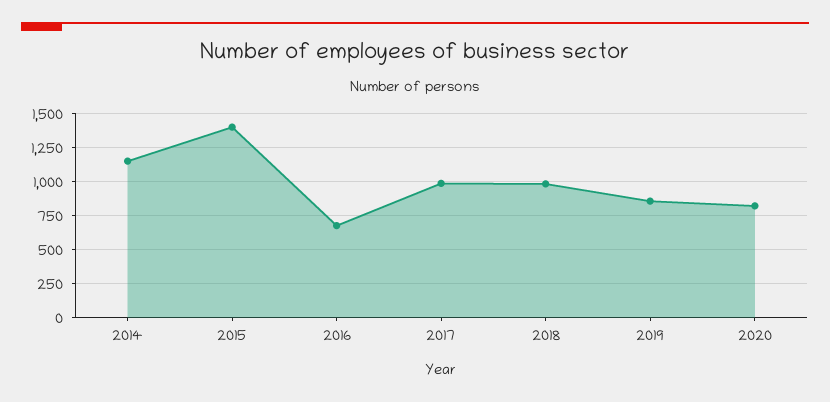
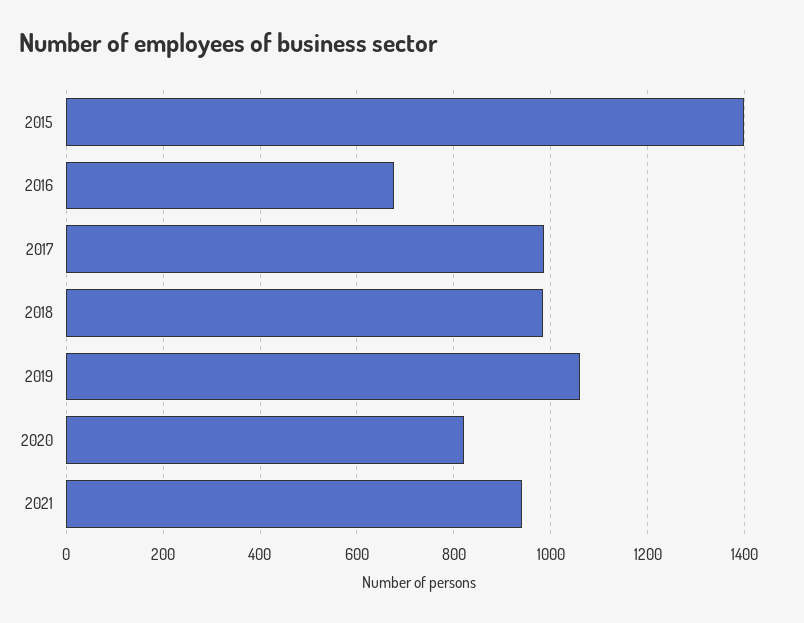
2014: 1150 -> none
2019: 850 -> 1060
2021: none -> 940

